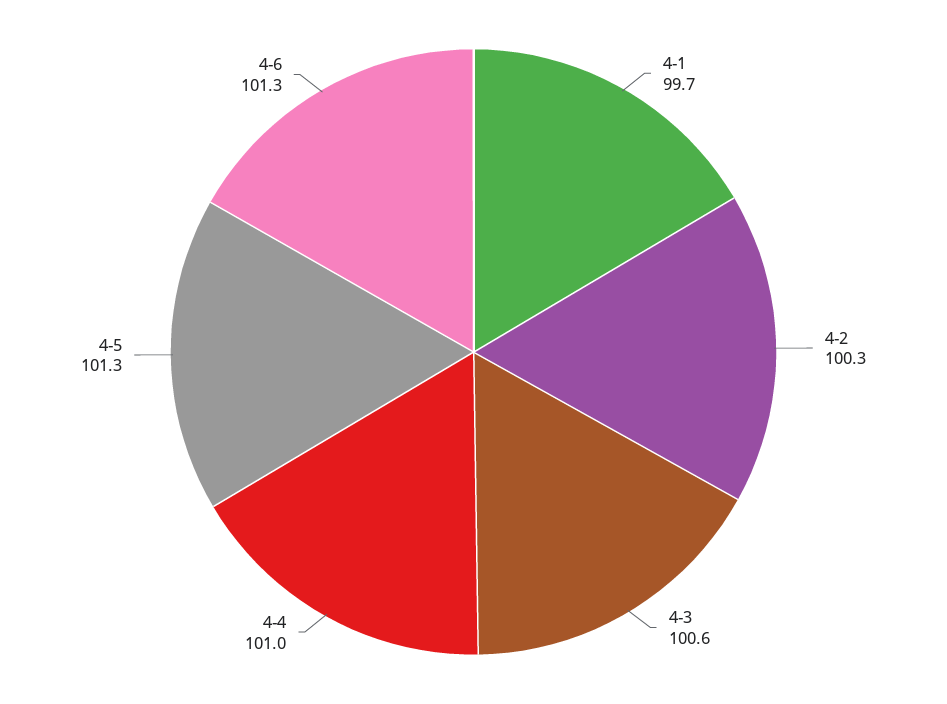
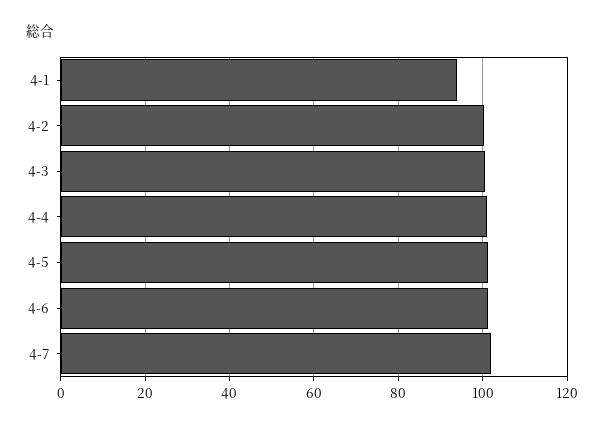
4-1: 99.7 -> 94
4-7: none -> 102

